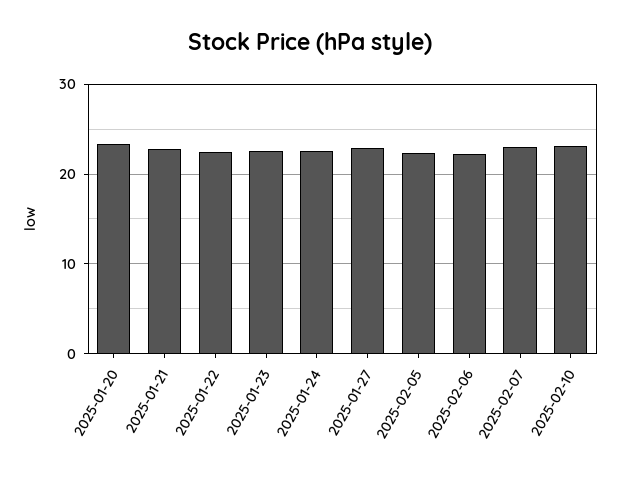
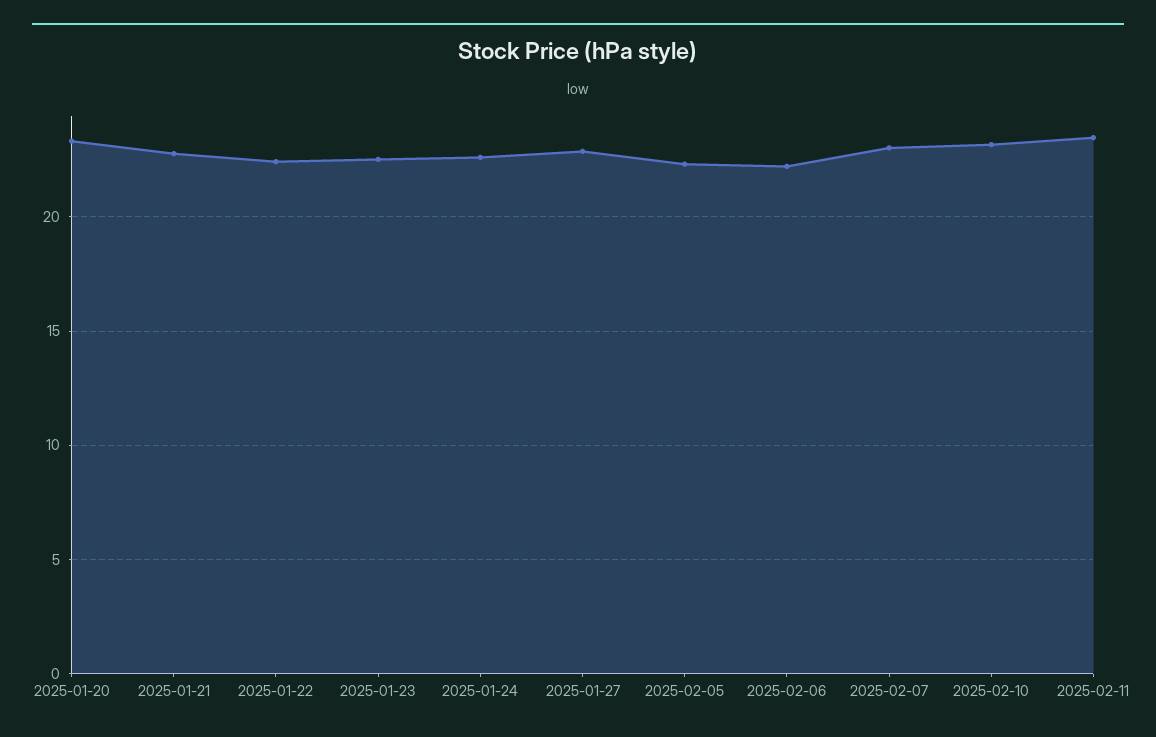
2025-02-11: none -> 23.5

